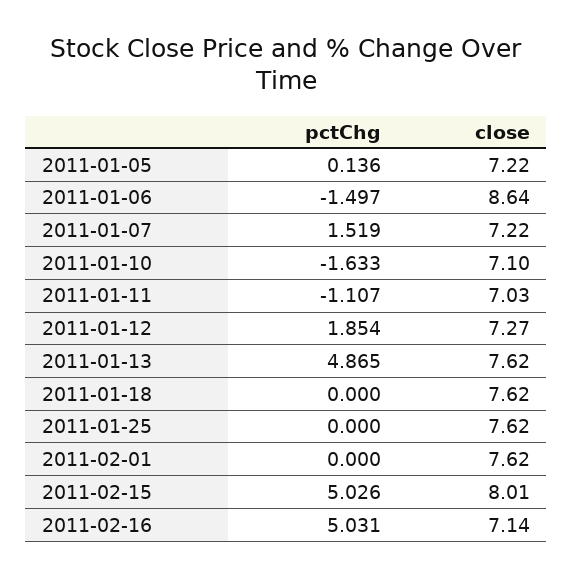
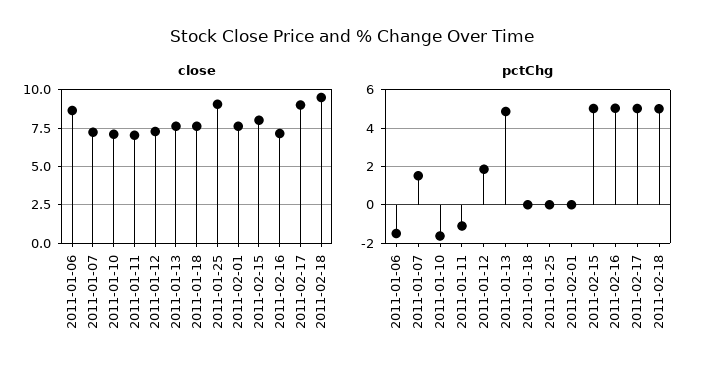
pctChg, 2011-01-05: 0.136 -> none
close, 2011-01-05: 7.22 -> none
close, 2011-01-25: 7.62 -> 9
close, 2011-02-17: none -> 9
close, 2011-02-18: none -> 9.5
pctChg, 2011-02-17: none -> 5
pctChg, 2011-02-18: none -> 5

